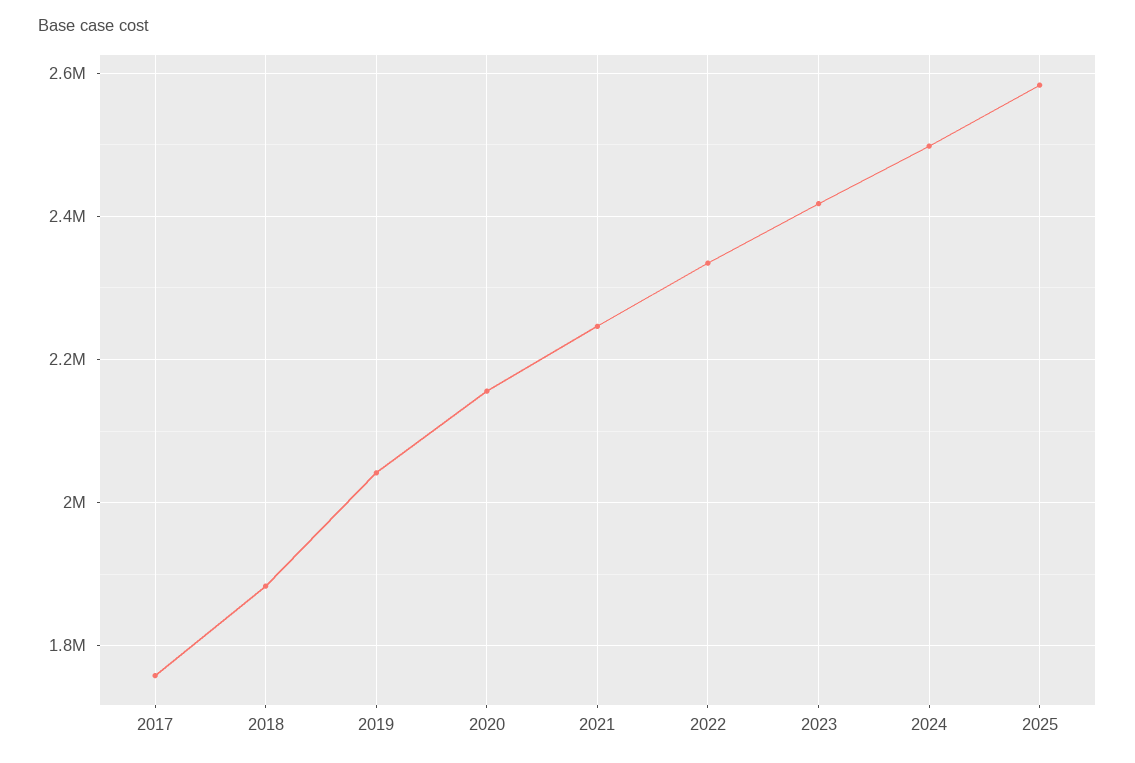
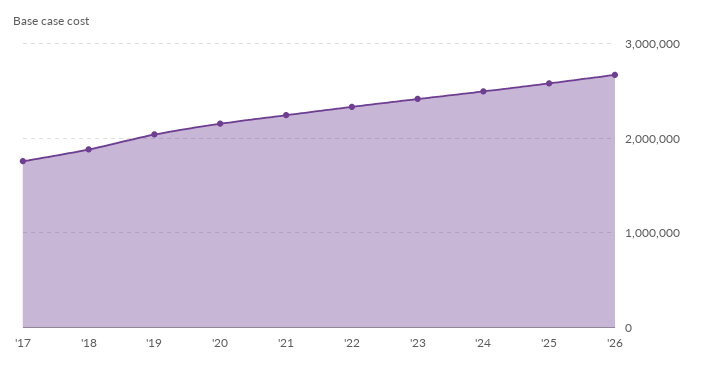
'26: none -> 2700000

